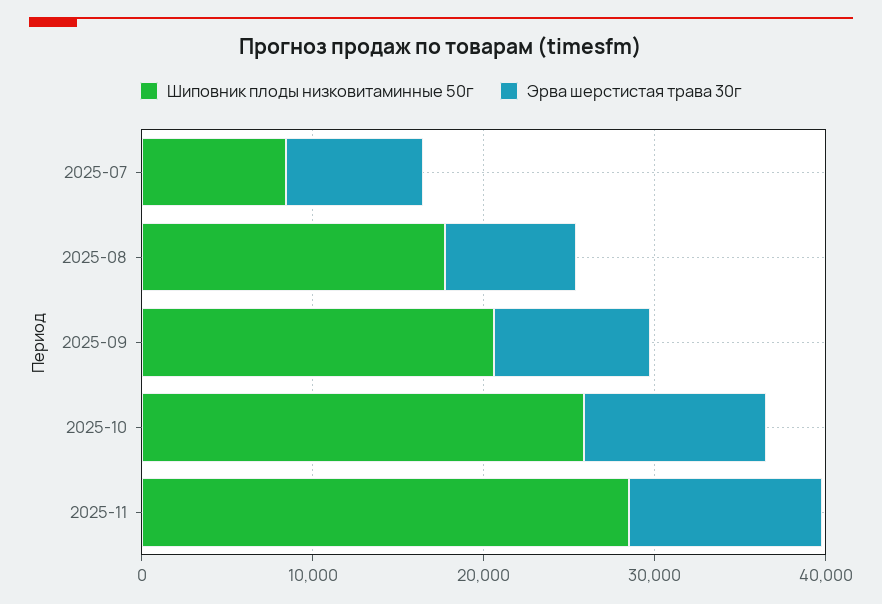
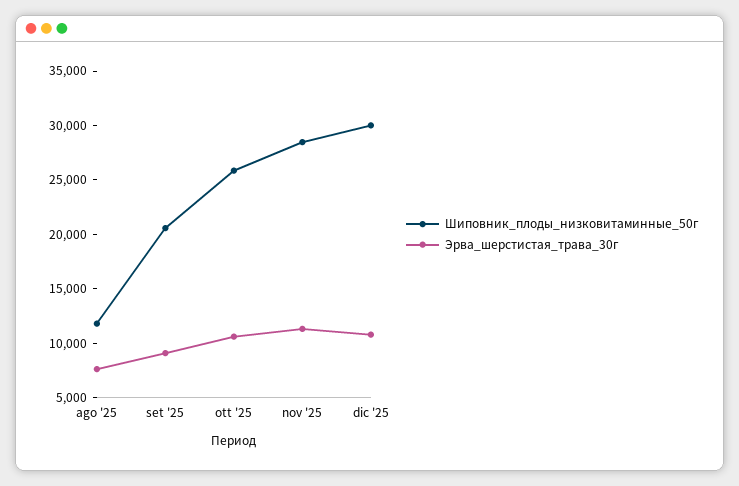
Шиповник плоды низковитаминные 50г, 2025-07: 8000 -> none
Эрва шерстистая трава 30г, 2025-07: 8000 -> none
Шиповник плоды низковитаминные 50г, 2025-08: 18000 -> 12000
Шиповник плоды низковитаминные 50г, dic '25: none -> 30000
Эрва шерстистая трава 30г, dic '25: none -> 11000

